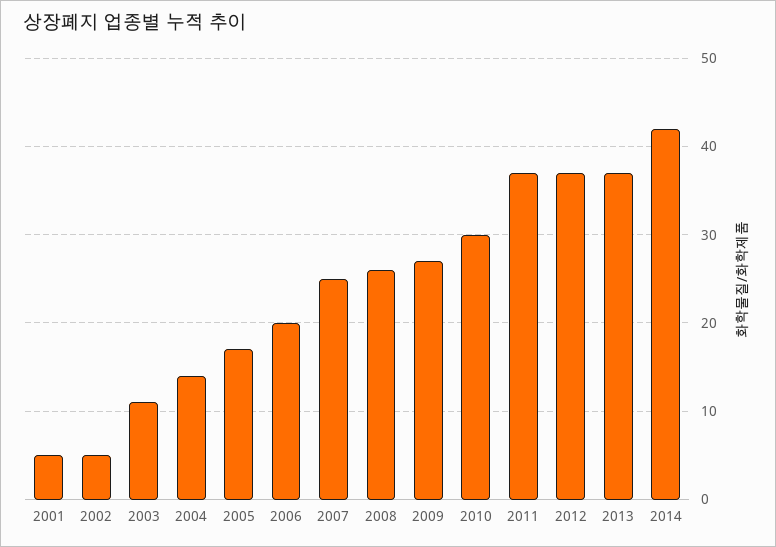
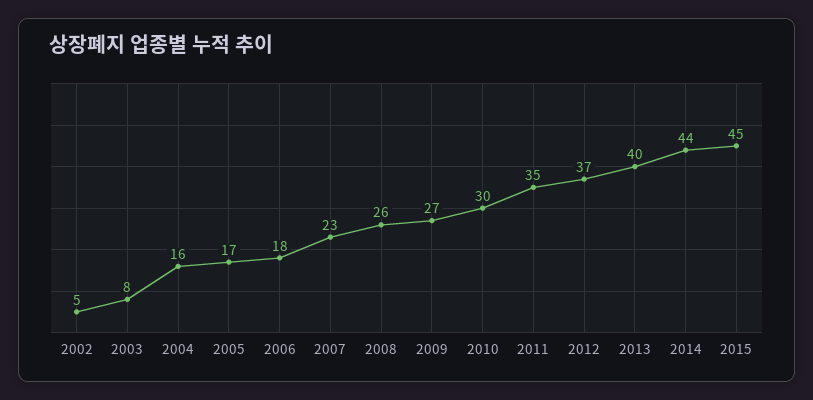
2001: 5 -> none
2003: 11 -> 8
2004: 14 -> 16
2006: 20 -> 18
2007: 25 -> 23
2011: 37 -> 35
2013: 37 -> 40
2014: 42 -> 44
2015: none -> 45

